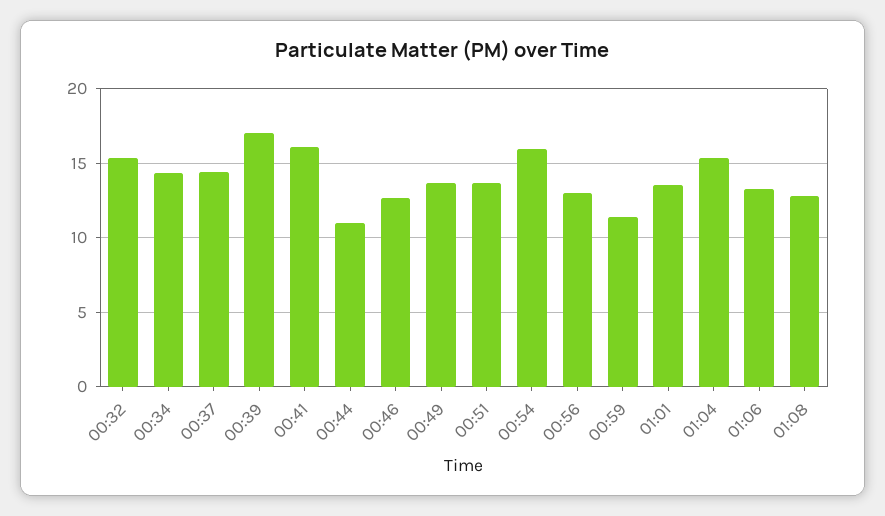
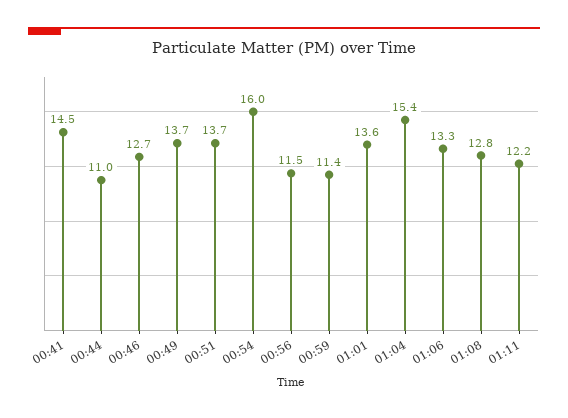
00:32: 15.5 -> none
00:34: 14.5 -> none
00:37: 14.5 -> none
00:39: 17 -> none
00:41: 16 -> 14.5
00:56: 13 -> 11.5
01:11: none -> 12.2

